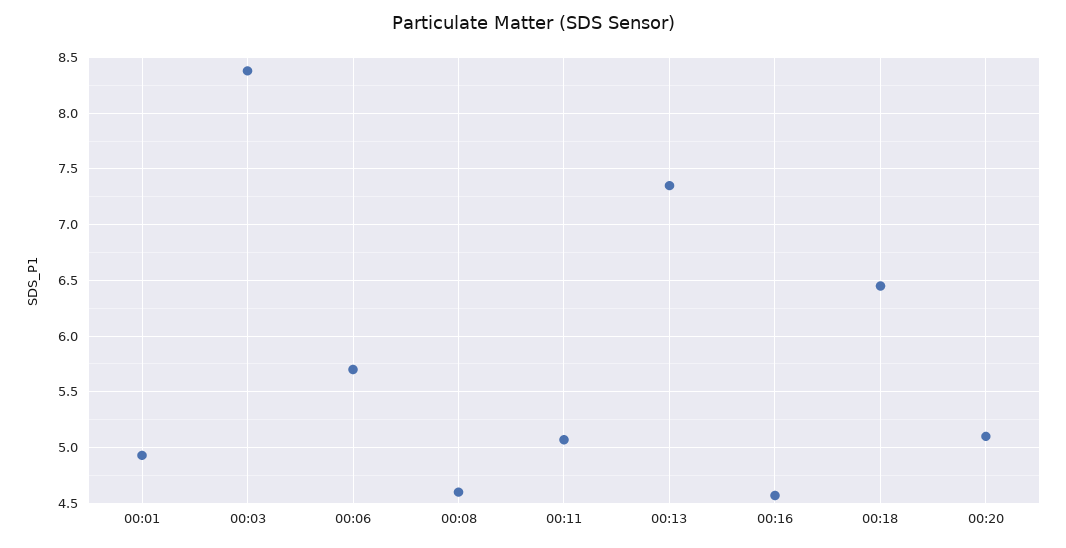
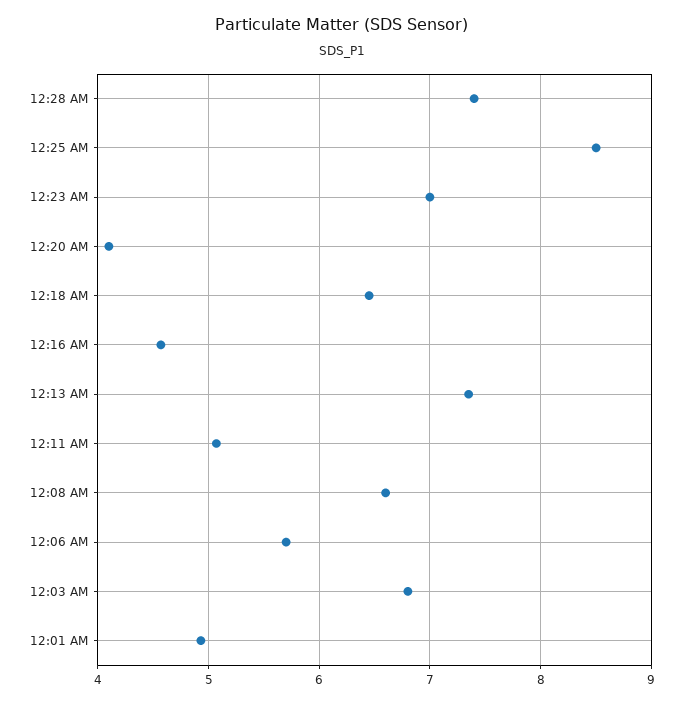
00:03: 8.4 -> 6.8
00:08: 4.6 -> 6.6
00:20: 5.1 -> 4.1
12:28 AM: none -> 7.4
12:25 AM: none -> 8.5
12:23 AM: none -> 7

